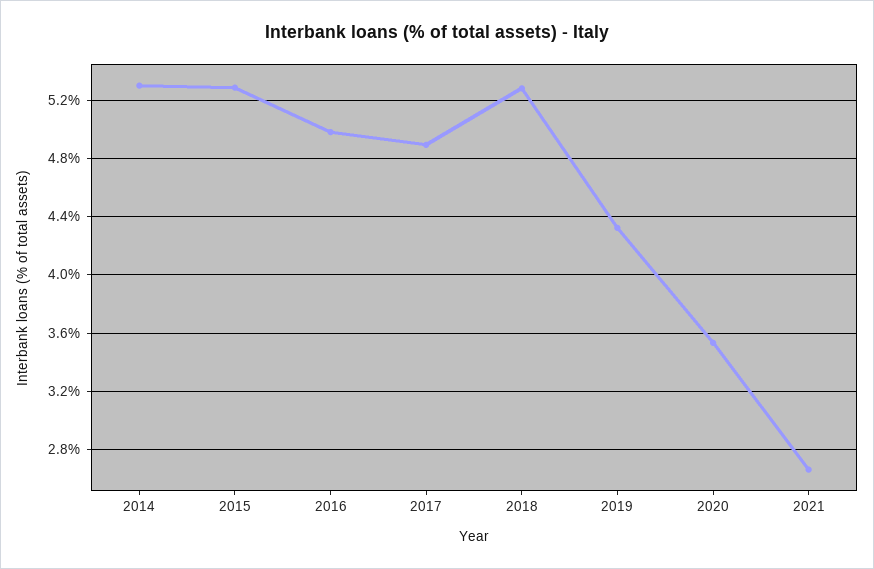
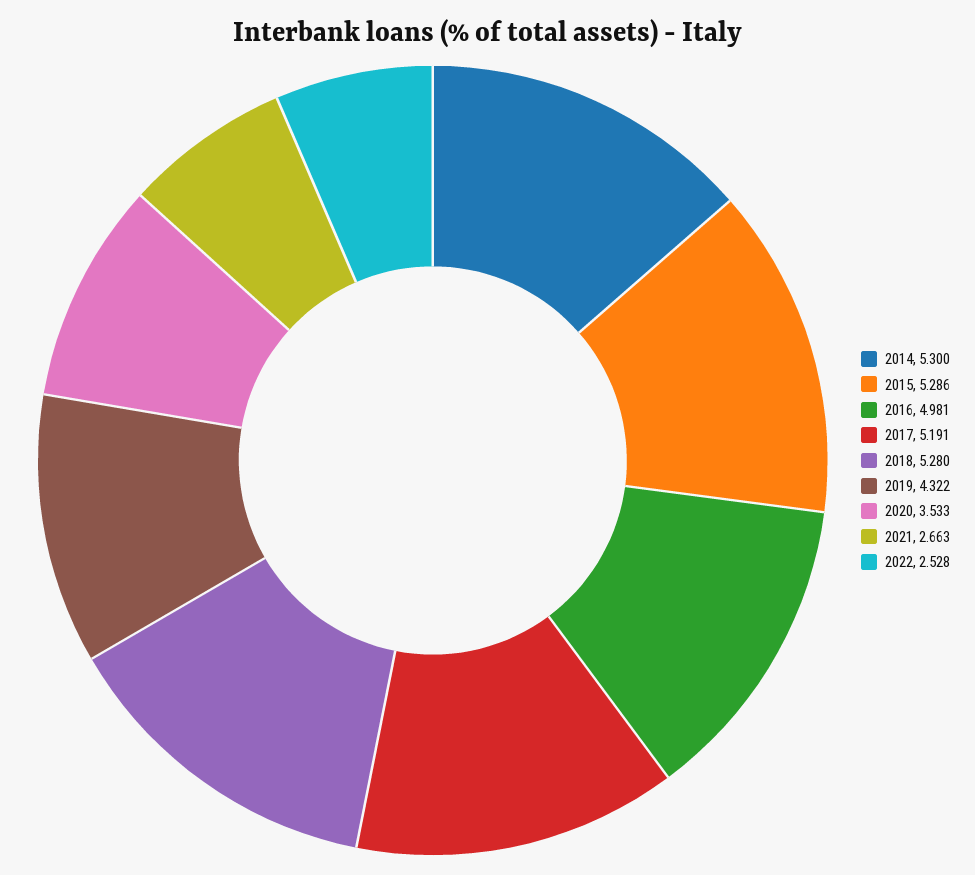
2017: 4.9 -> 5.191
2022: none -> 2.528

